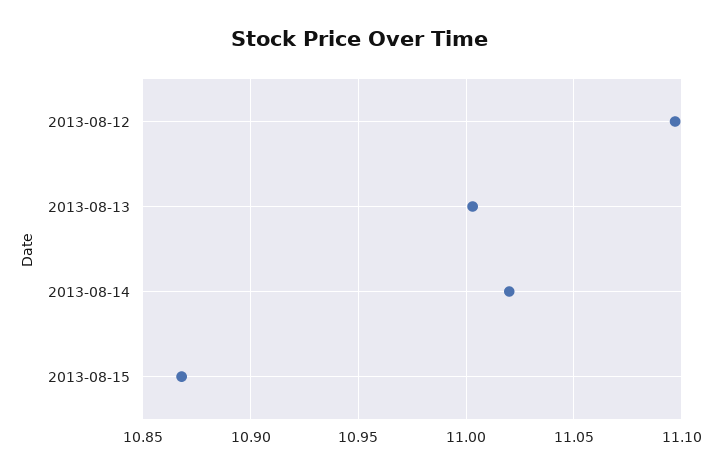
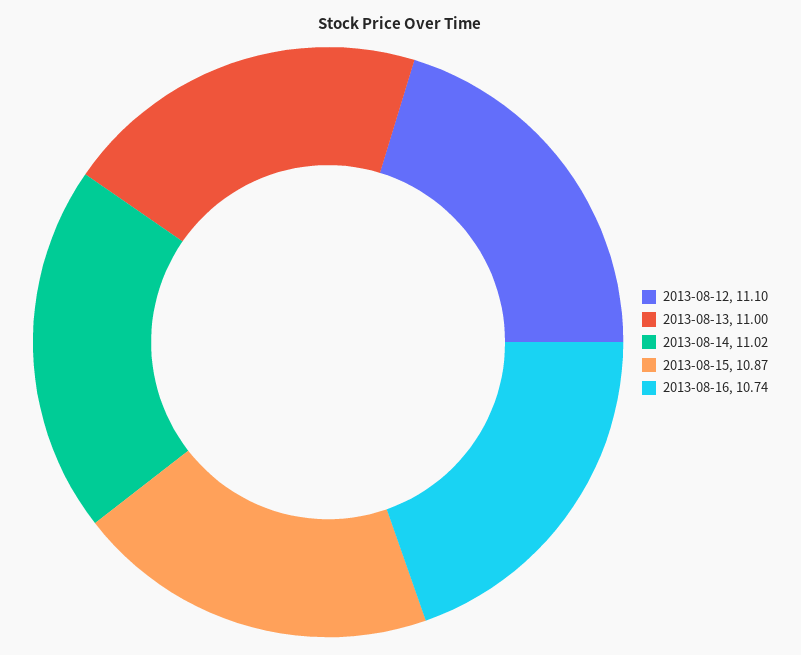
2013-08-16: none -> 10.74

